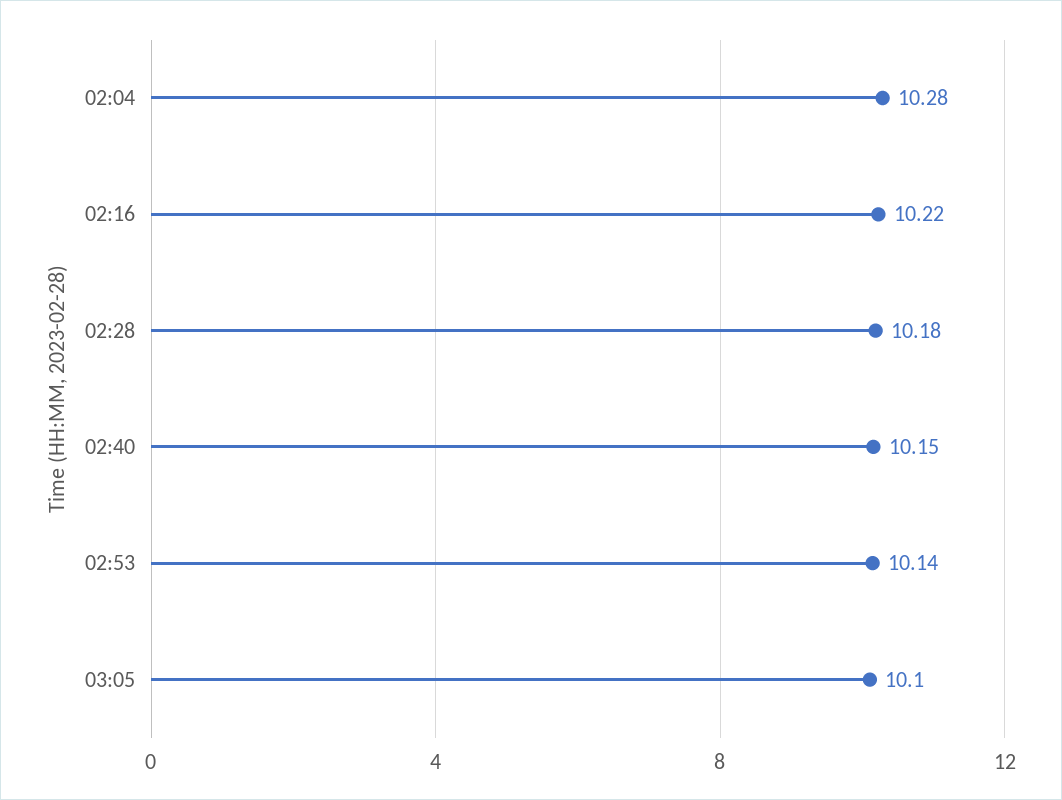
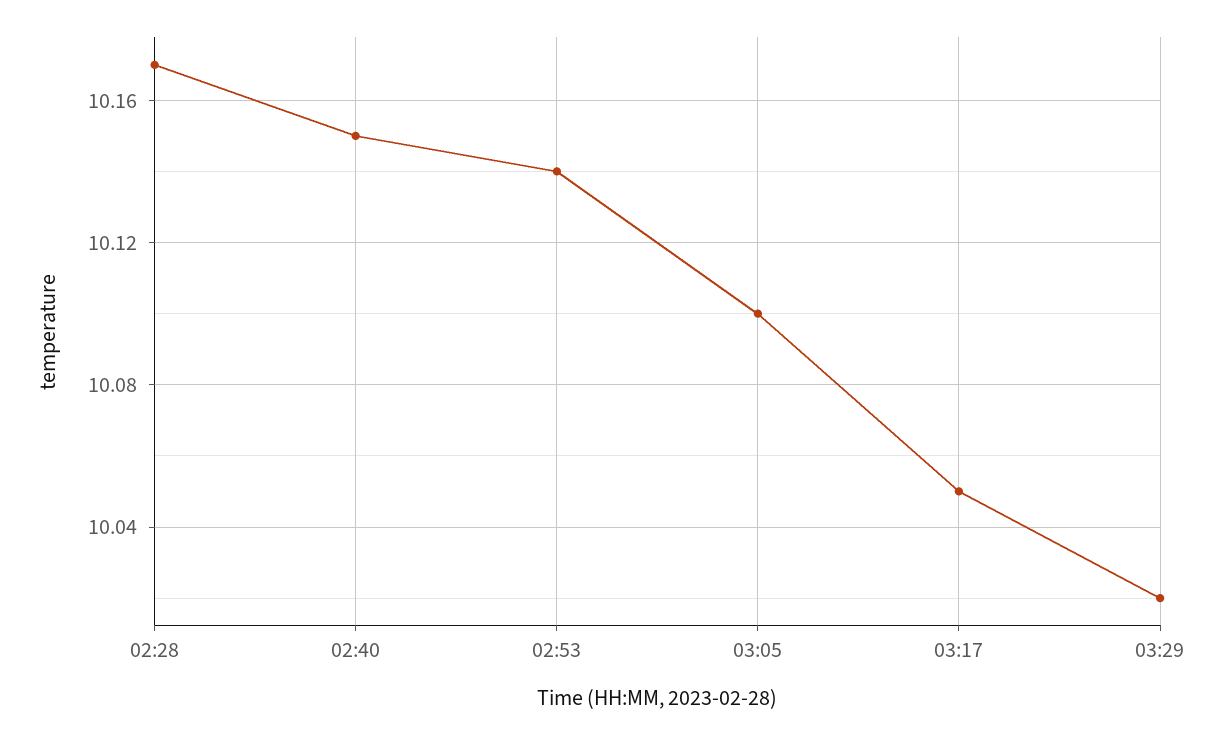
02:04: 10.28 -> none
02:16: 10.22 -> none
02:28: 10.18 -> 10.17
03:17: none -> 10.05
03:29: none -> 10.02

